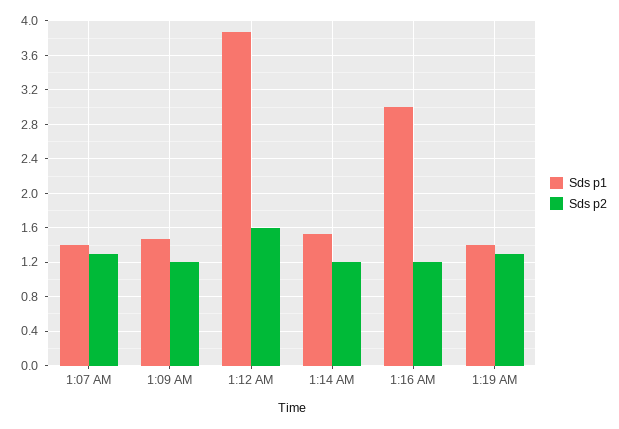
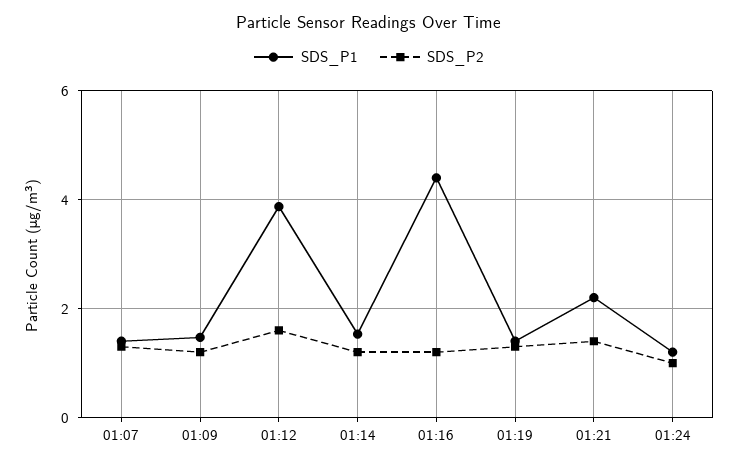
Sds p1, 1:16 AM: 3 -> 4.4
Sds p1, 01:21: none -> 2.2
Sds p2, 01:21: none -> 1.4
Sds p1, 01:24: none -> 1.2
Sds p2, 01:24: none -> 1

